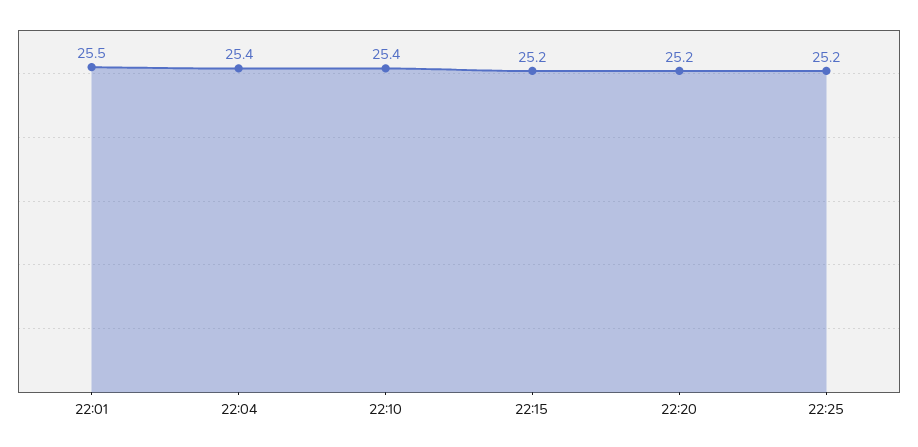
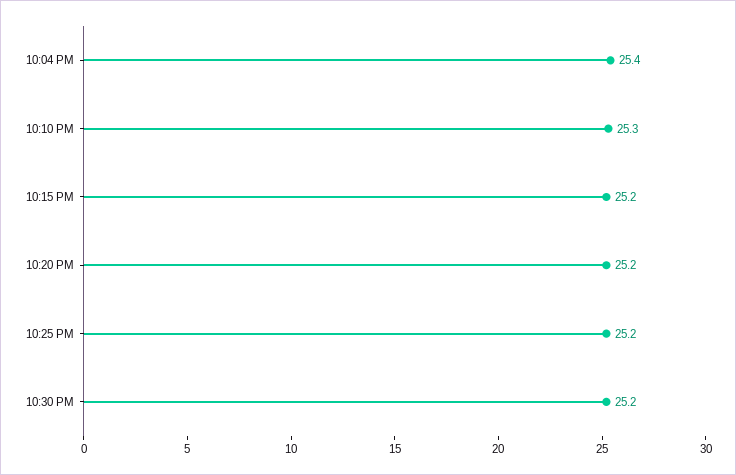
22:01: 25.5 -> none
22:10: 25.4 -> 25.3
10:30 PM: none -> 25.2

